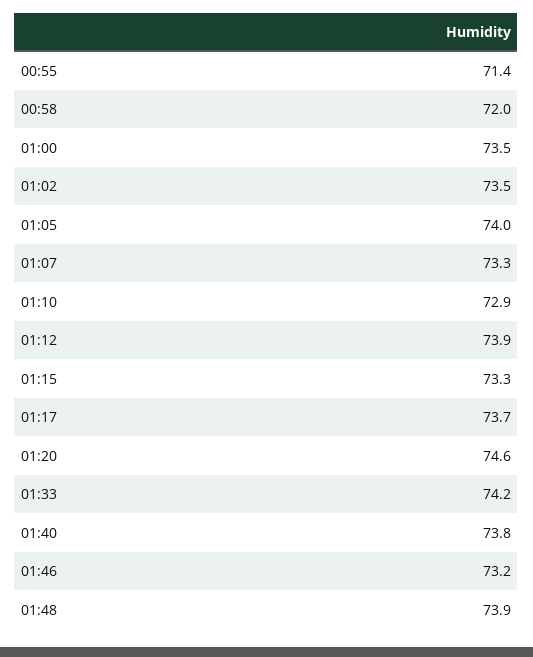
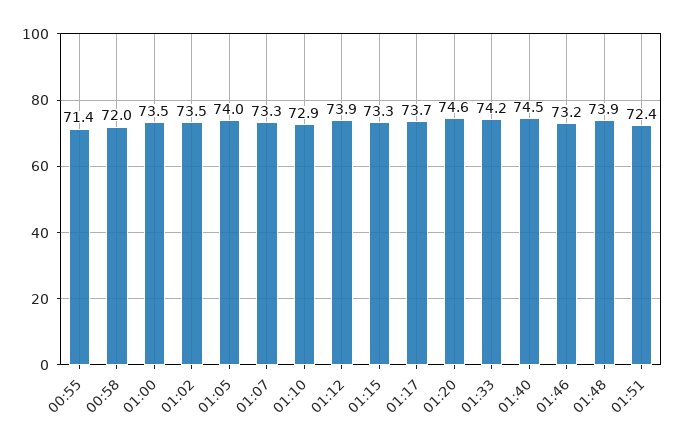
01:40: 73.8 -> 74.5
01:51: none -> 72.4

